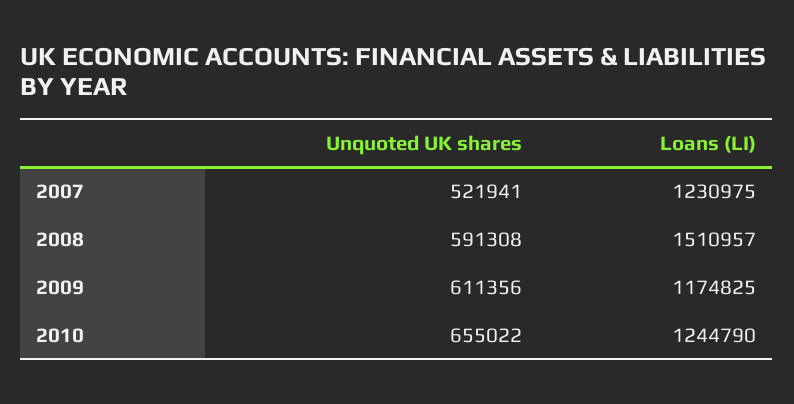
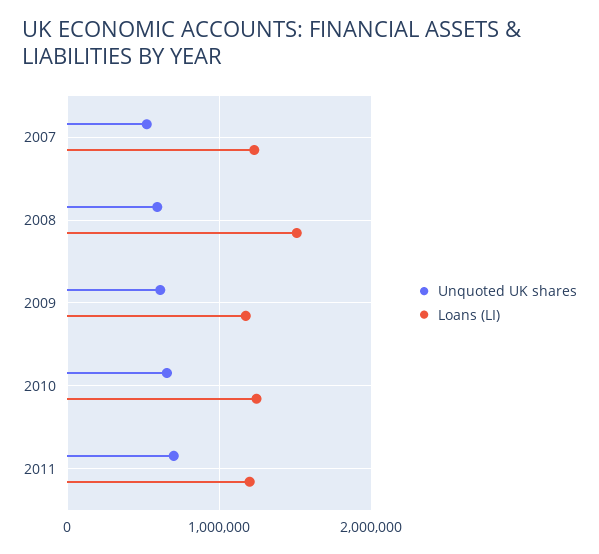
Unquoted UK shares, 2011: none -> 700000
Loans (LI), 2011: none -> 1200000

